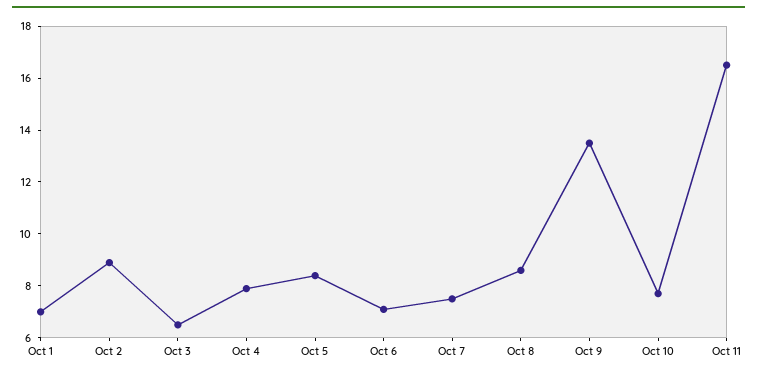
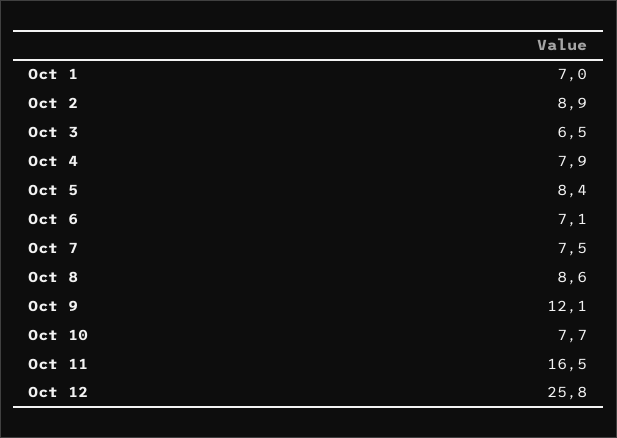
Oct 9: 13.5 -> 12.1
Oct 12: none -> 25.8

